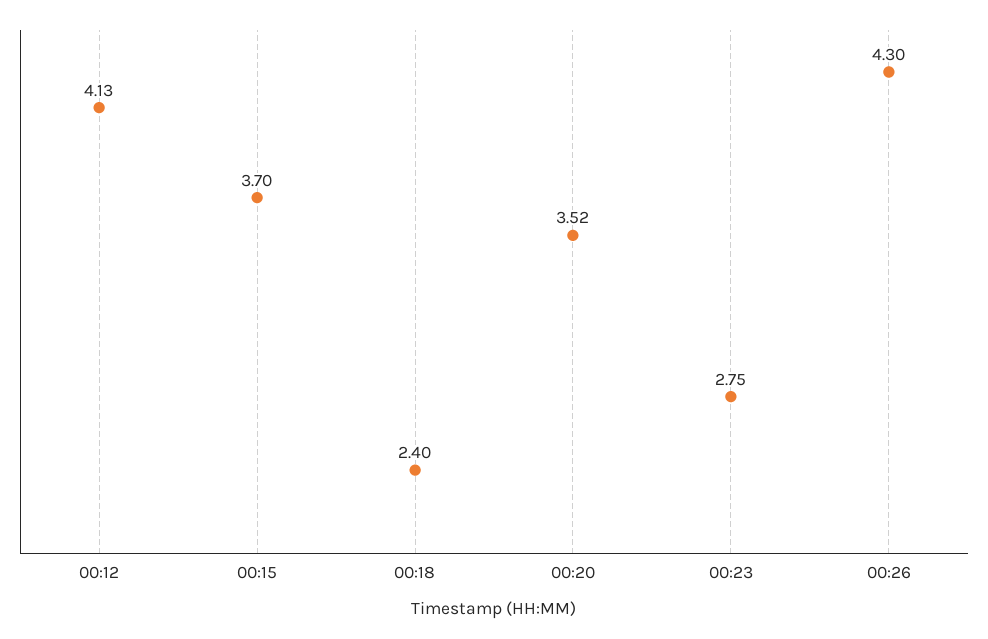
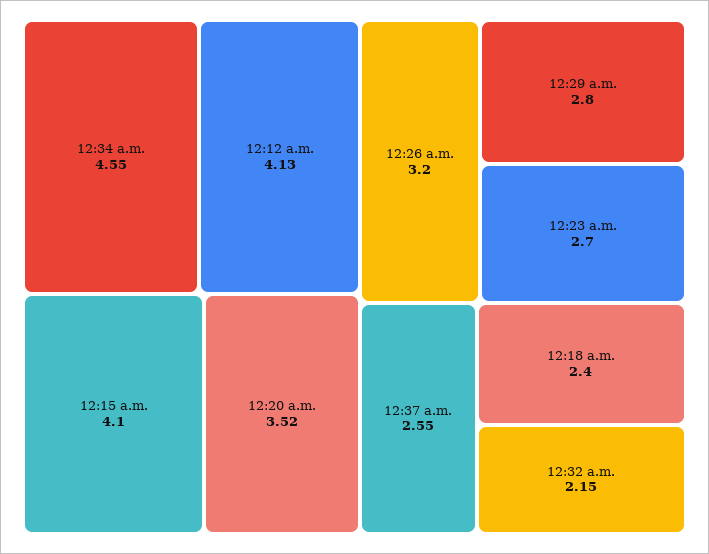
00:15: 3.7 -> 4.1
00:23: 2.75 -> 2.7
00:26: 4.3 -> 3.2
12:34 a.m.: none -> 4.55
12:29 a.m.: none -> 2.8
12:37 a.m.: none -> 2.55
12:32 a.m.: none -> 2.15

